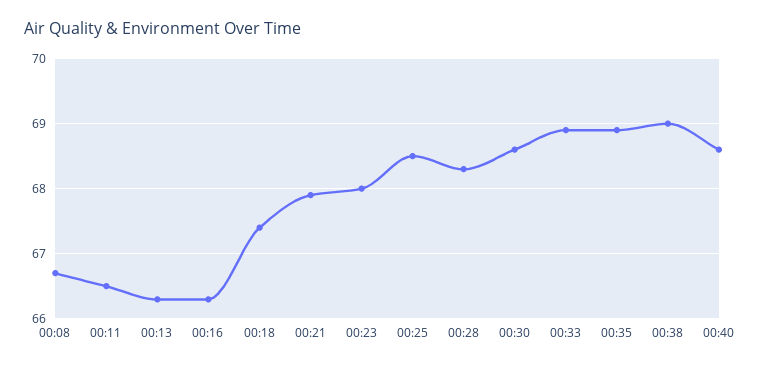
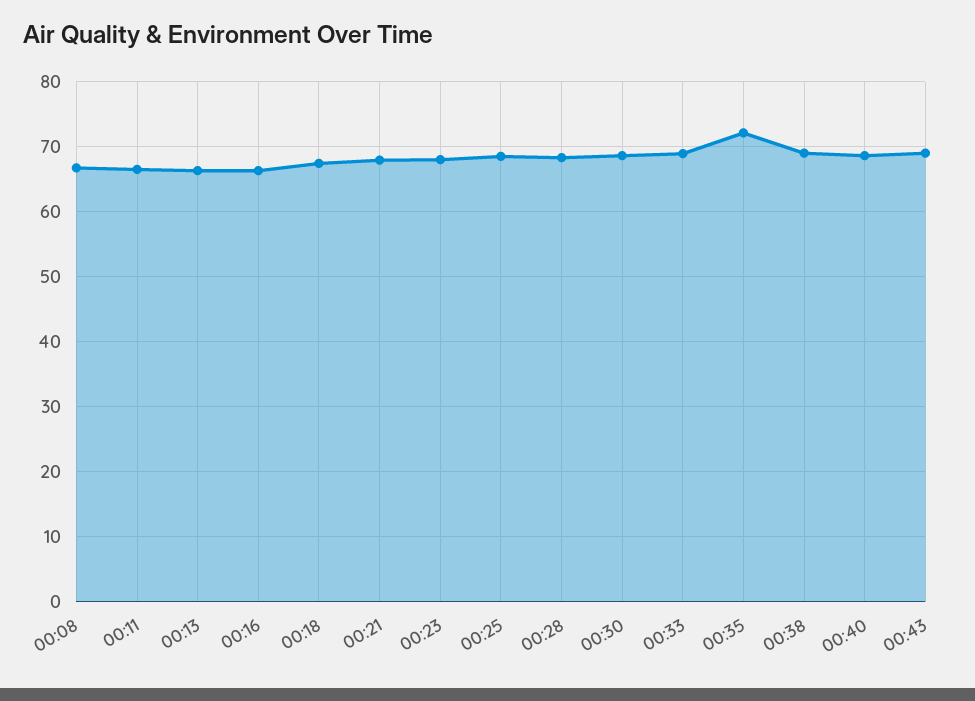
00:35: 68.9 -> 72
00:43: none -> 69

